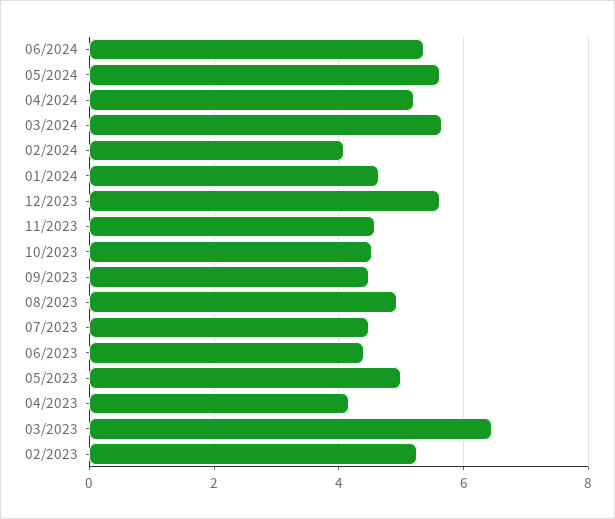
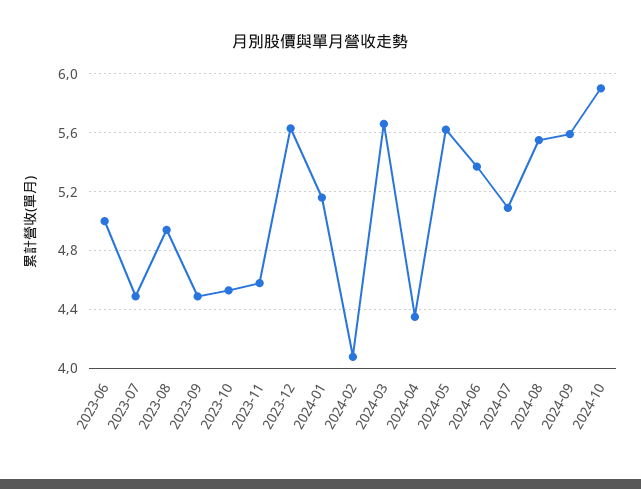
04/2024: 5.2 -> 4.35
01/2024: 4.6 -> 5.15
06/2023: 4.4 -> 5
05/2023: 5 -> none
04/2023: 4.2 -> none
03/2023: 6.4 -> none
02/2023: 5.2 -> none
2024-07: none -> 5.1
2024-08: none -> 5.55
2024-09: none -> 5.6
2024-10: none -> 5.9

